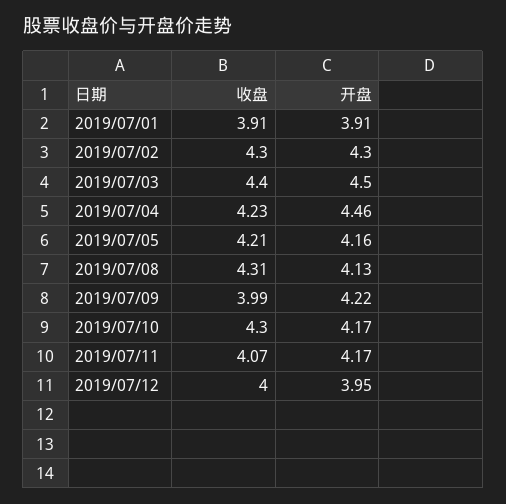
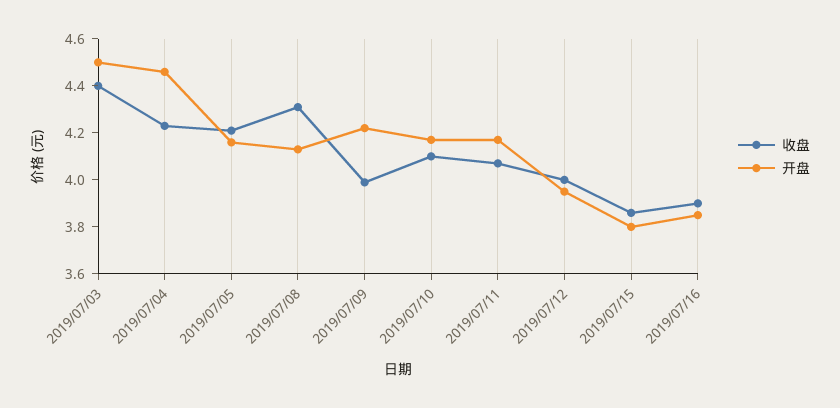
收盘, 2019/07/01: 3.91 -> none
开盘, 2019/07/01: 3.91 -> none
收盘, 2019/07/02: 4.3 -> none
开盘, 2019/07/02: 4.3 -> none
收盘, 2019/07/10: 4.3 -> 4.1
收盘, 2019/07/15: none -> 3.85
开盘, 2019/07/15: none -> 3.8
收盘, 2019/07/16: none -> 3.9
开盘, 2019/07/16: none -> 3.85

